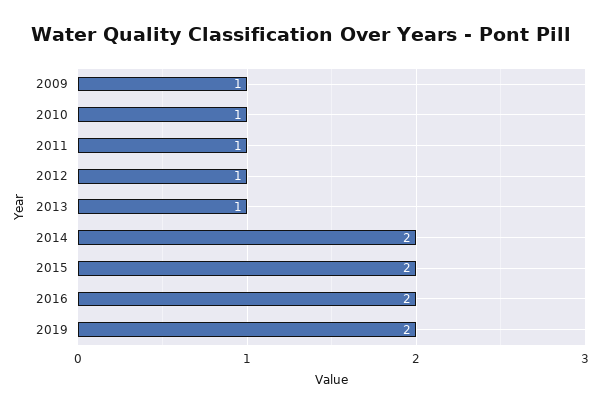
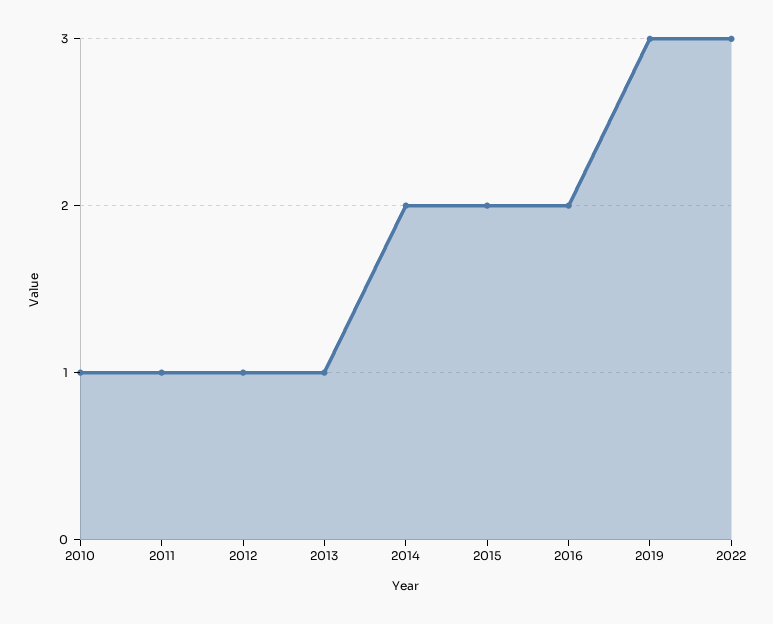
2009: 1 -> none
2019: 2 -> 3
2022: none -> 3

